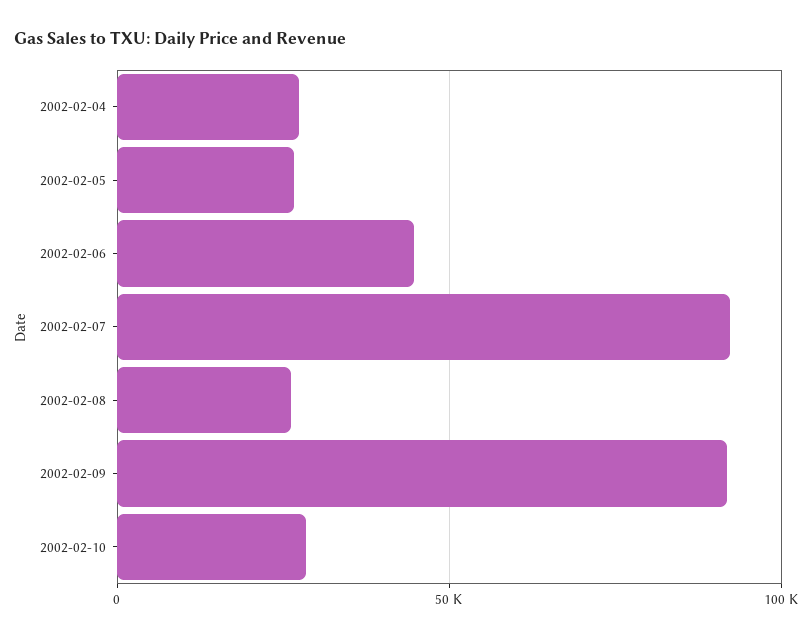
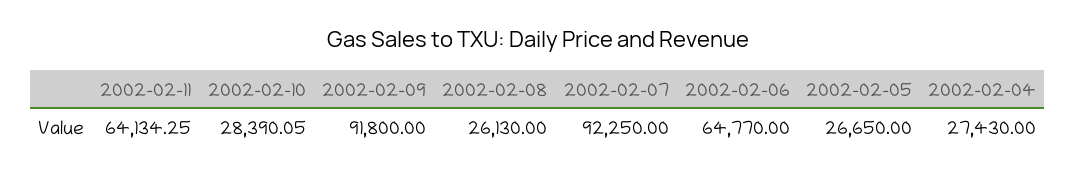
2002-02-06: 45000 -> 64770
2002-02-11: none -> 64134.25

